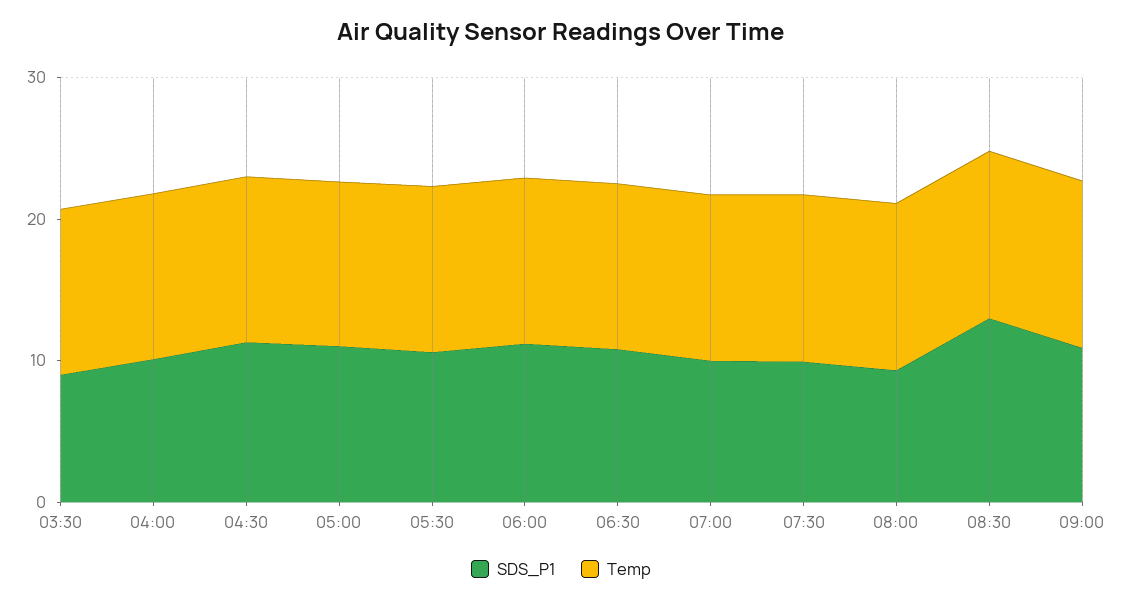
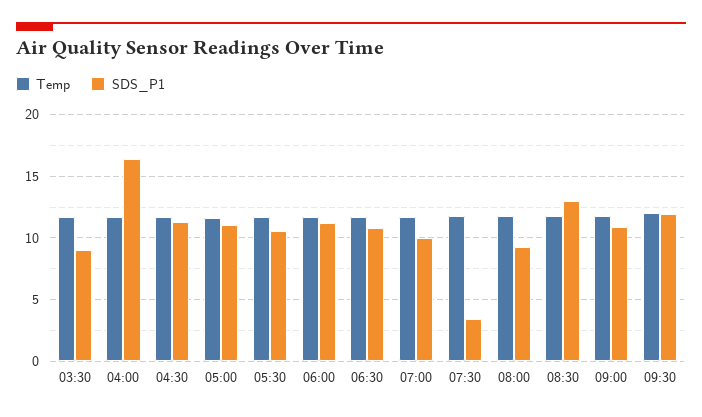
SDS_P1, 04:00: 10 -> 16.5
SDS_P1, 07:30: 10 -> 3.5
Temp, 09:30: none -> 12
SDS_P1, 09:30: none -> 12

